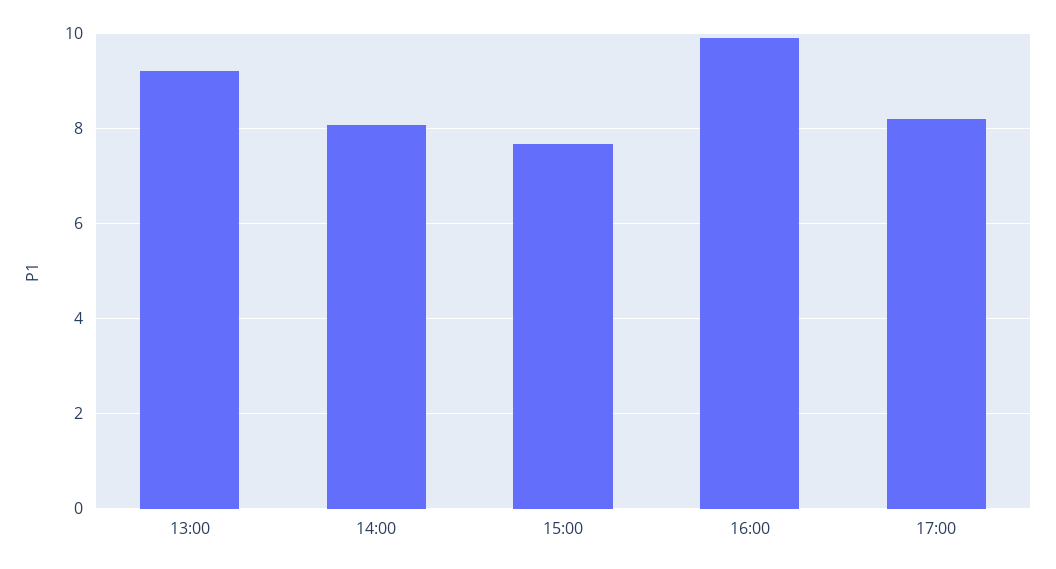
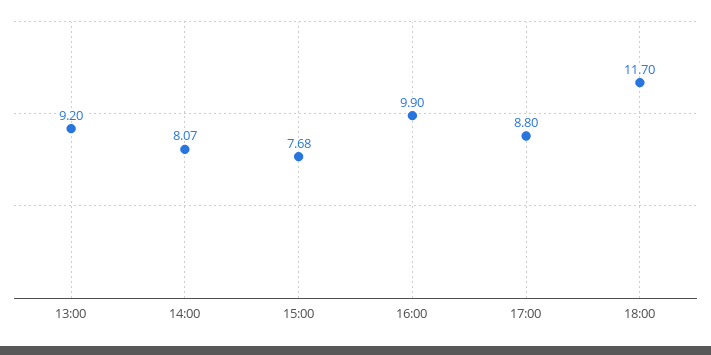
17:00: 8.2 -> 8.8
18:00: none -> 11.7

